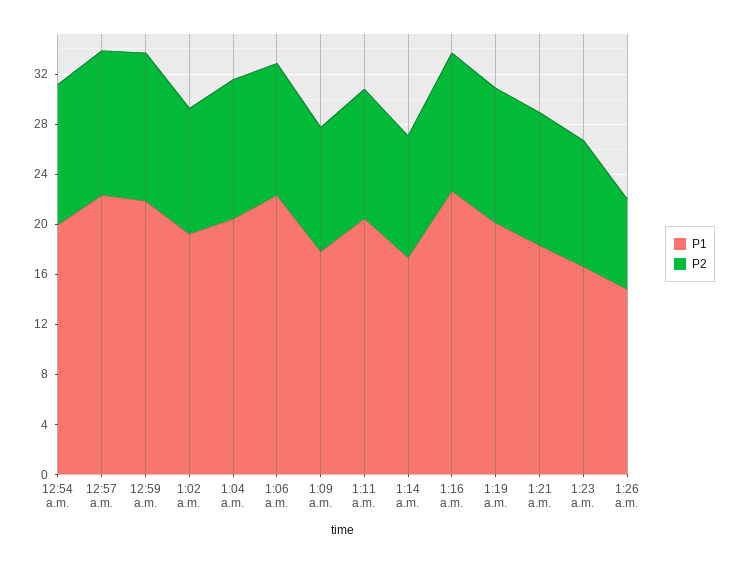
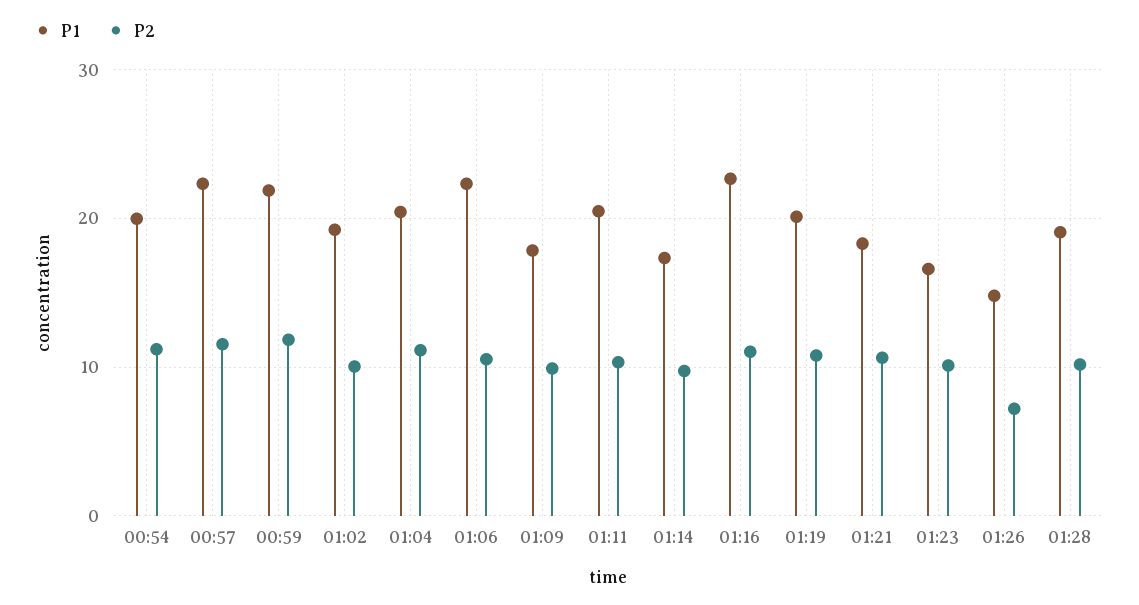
P1, 01:28: none -> 19
P2, 01:28: none -> 10

